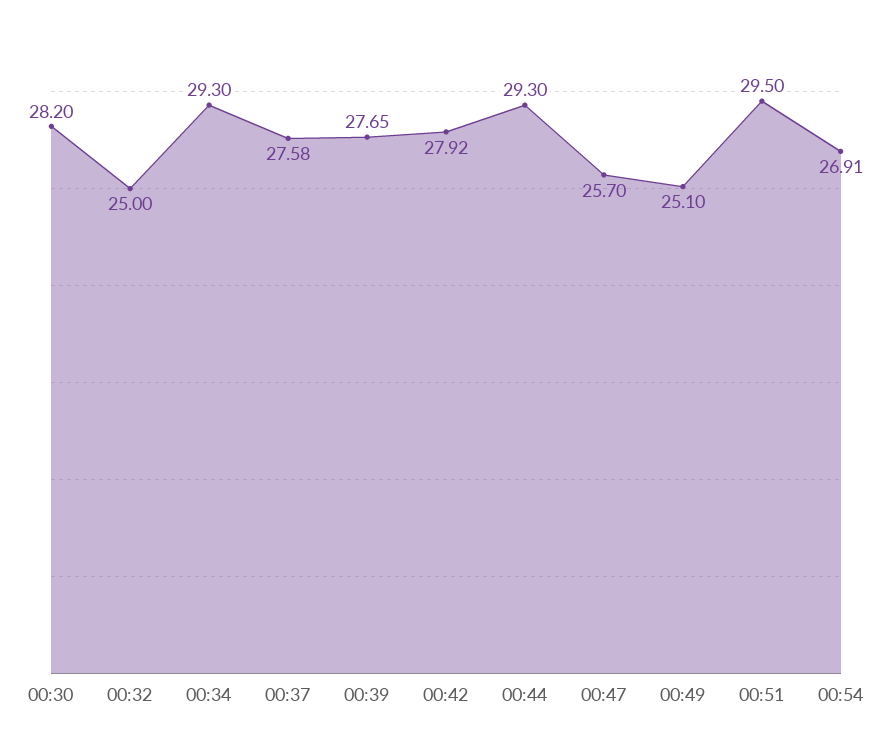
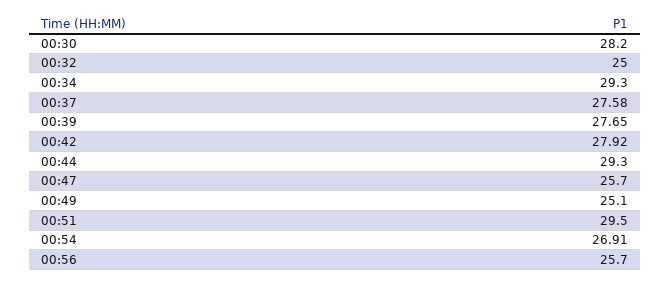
00:56: none -> 25.7

